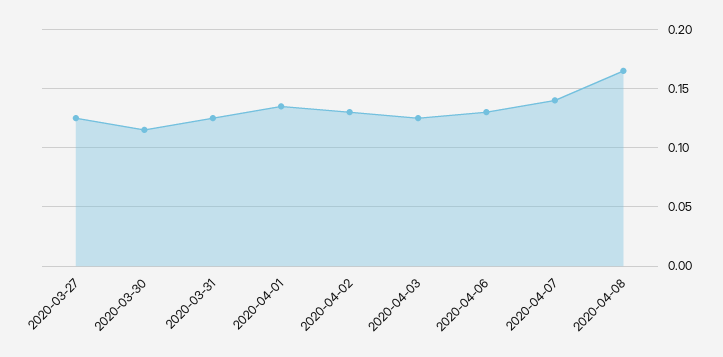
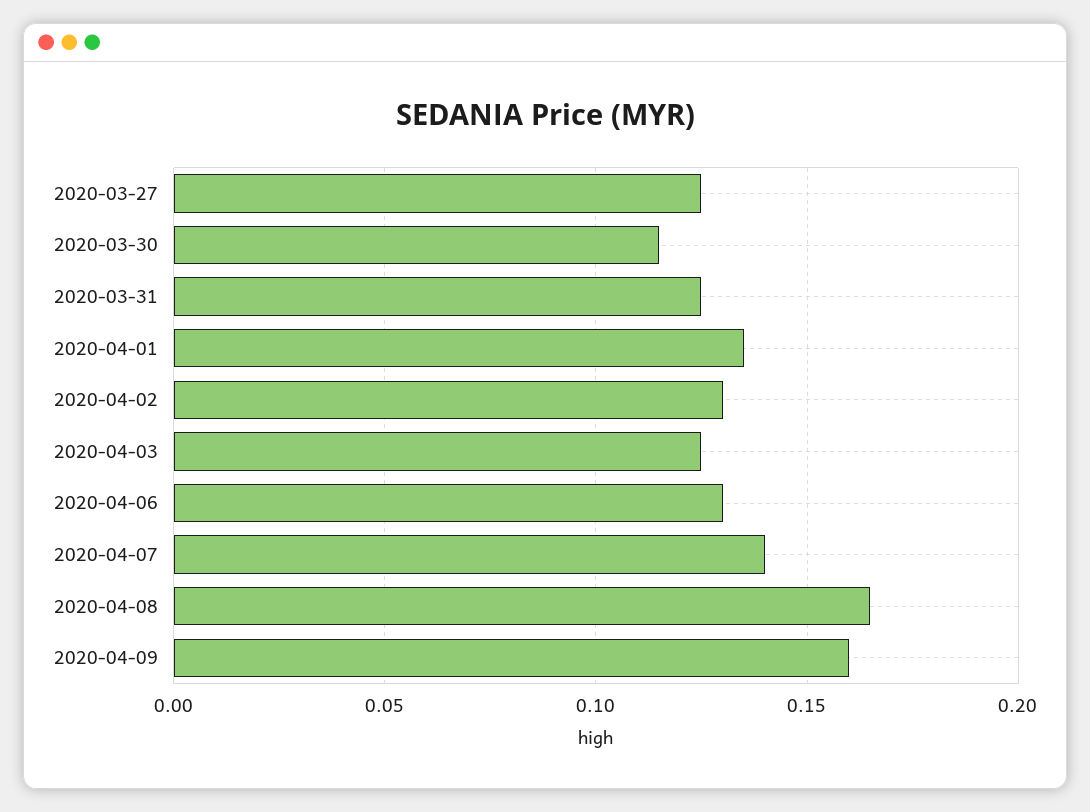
2020-04-09: none -> 0.16

